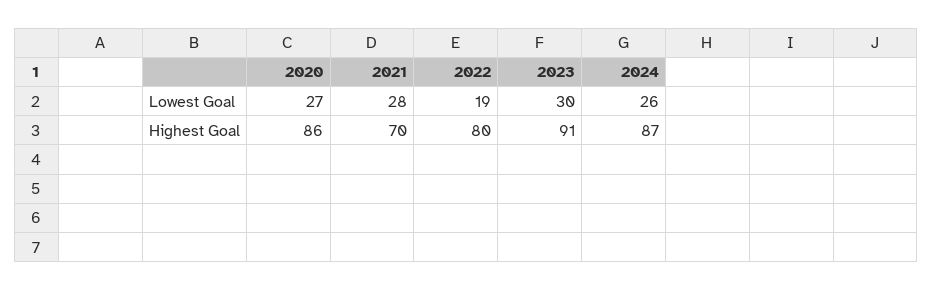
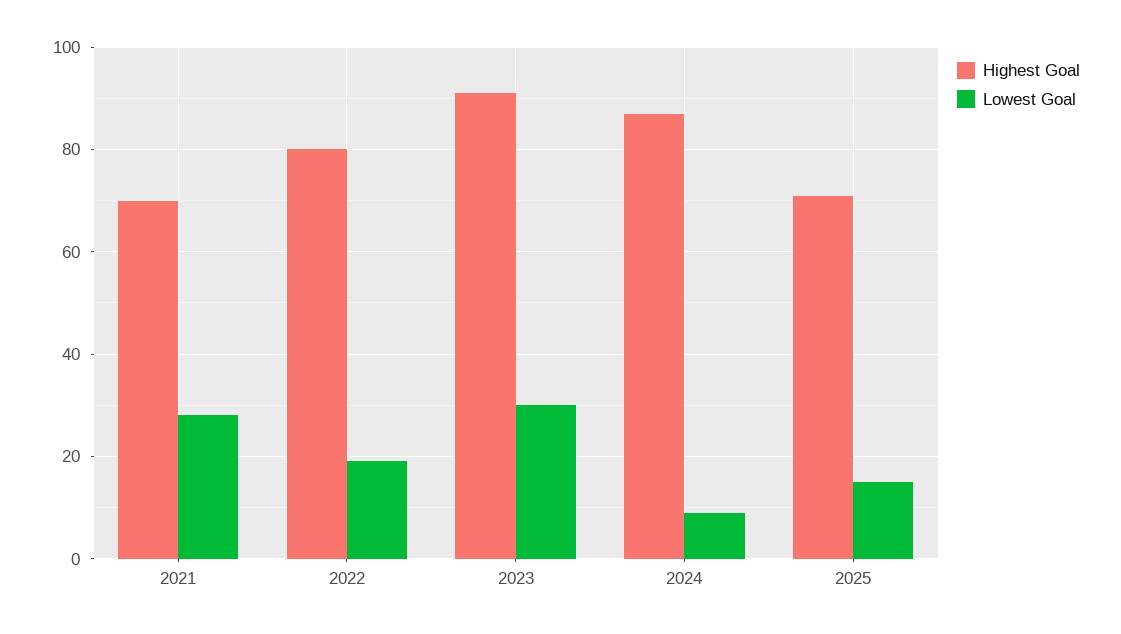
Lowest Goal, 2020: 27 -> none
Lowest Goal, 2024: 26 -> 10
Highest Goal, 2020: 86 -> none
Highest Goal, 2025: none -> 70
Lowest Goal, 2025: none -> 15

